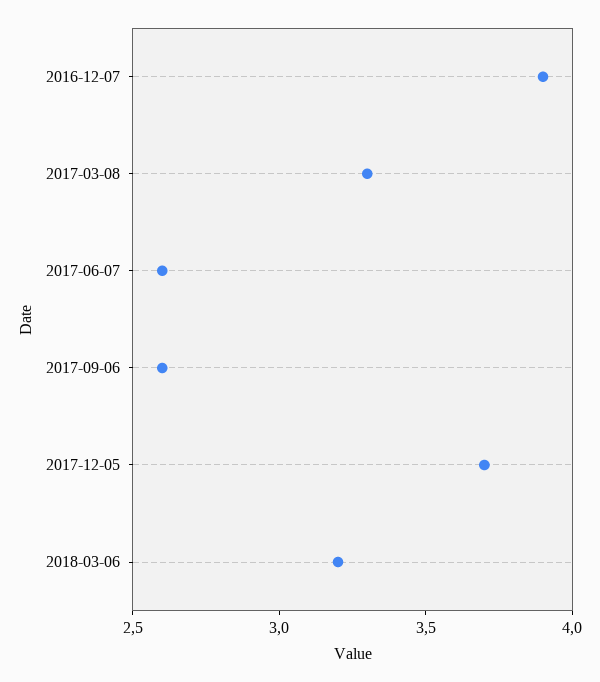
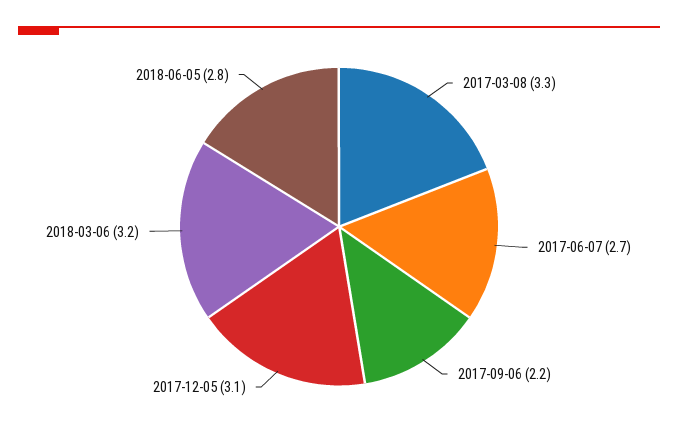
2016-12-07: 3.9 -> none
2017-06-07: 2.6 -> 2.7
2017-09-06: 2.6 -> 2.2
2017-12-05: 3.7 -> 3.1
2018-06-05: none -> 2.8

